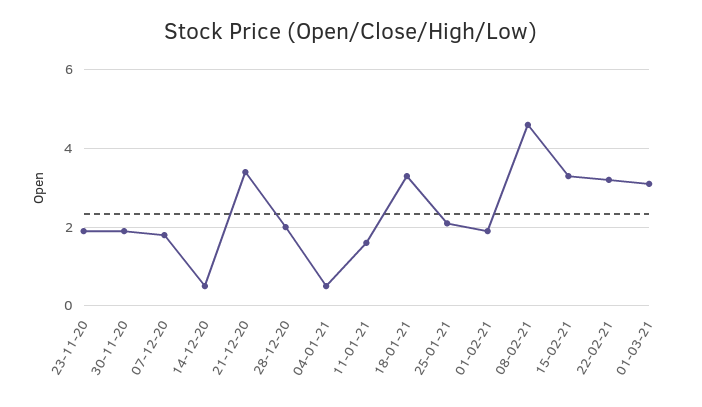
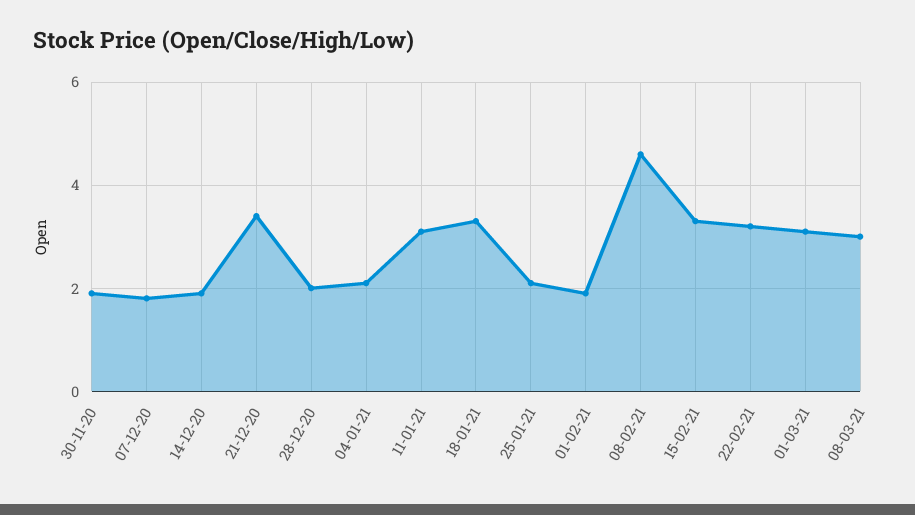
23-11-20: 2 -> none
14-12-20: 0.5 -> 2
04-01-21: 0.5 -> 2
11-01-21: 1.5 -> 3
08-03-21: none -> 3

